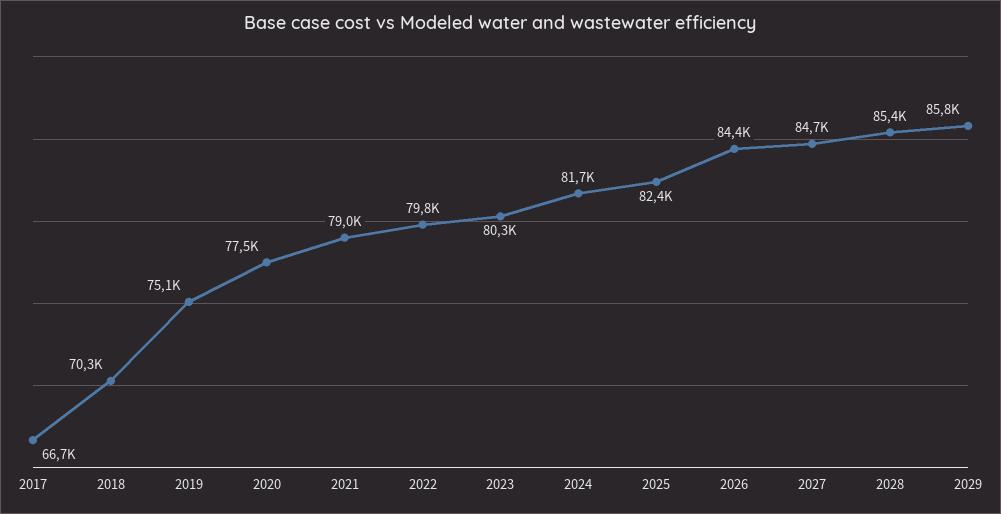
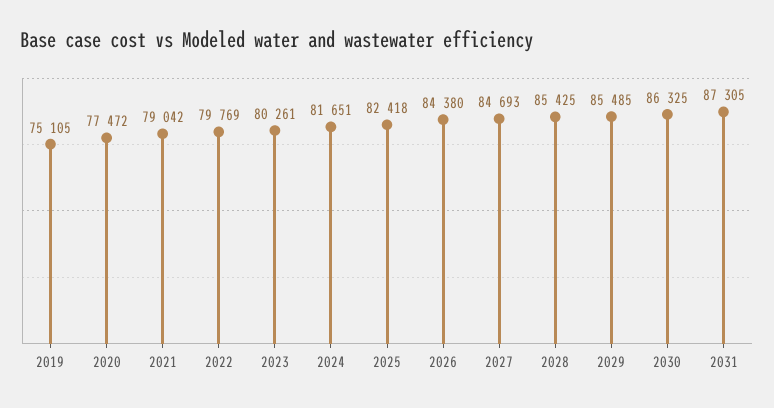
2017: 66700 -> none
2018: 70300 -> none
2029: 85800 -> 85485
2030: none -> 86325
2031: none -> 87305

